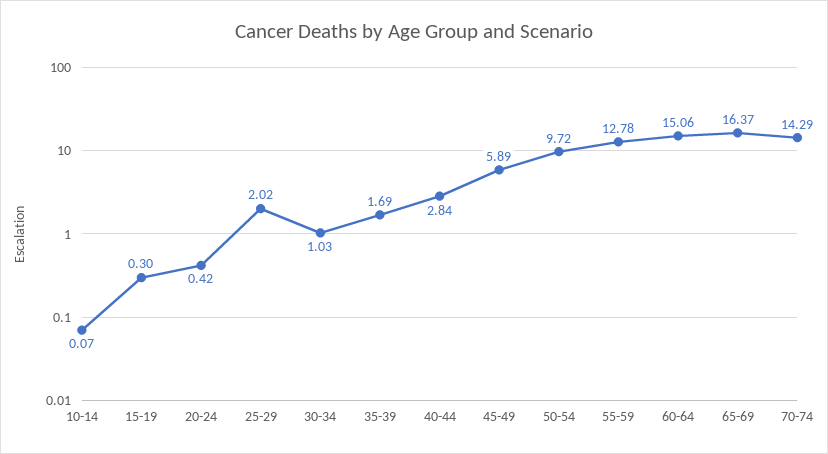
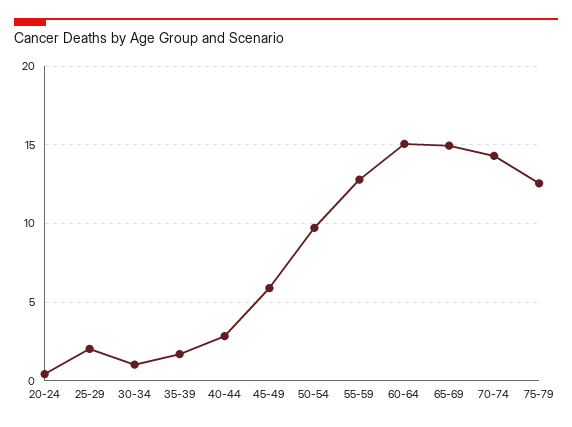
10-14: 0.07 -> none
15-19: 0.3 -> none
65-69: 16.37 -> 15
75-79: none -> 12.5

